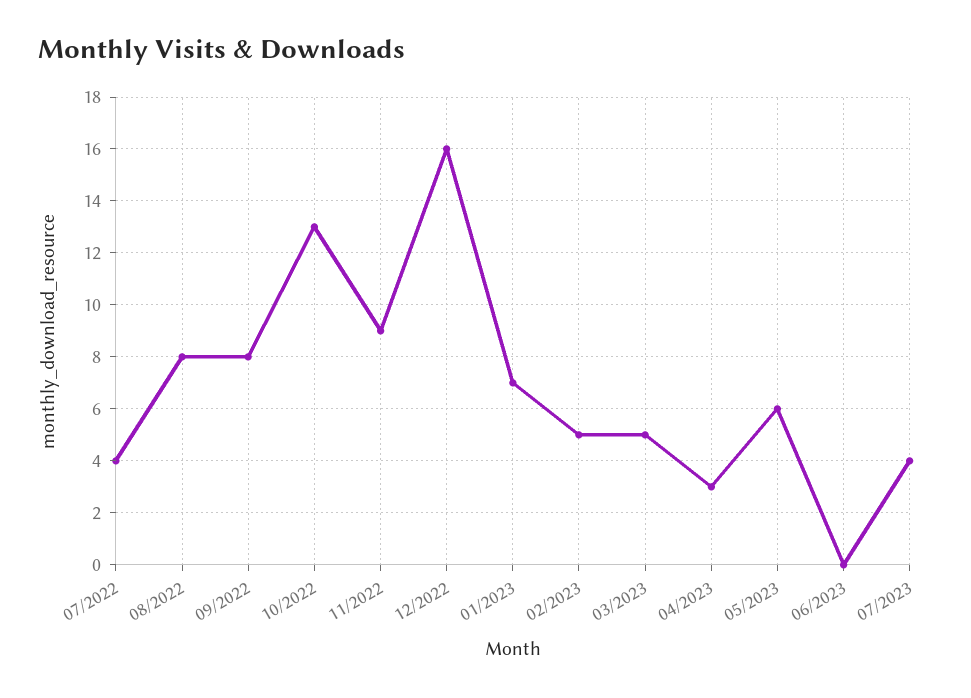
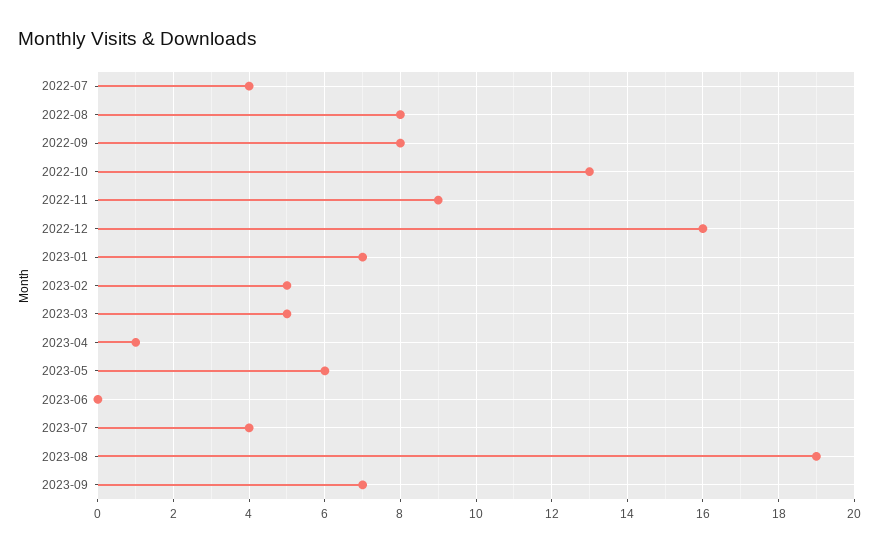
04/2023: 3 -> 1
2023-08: none -> 19
2023-09: none -> 7

